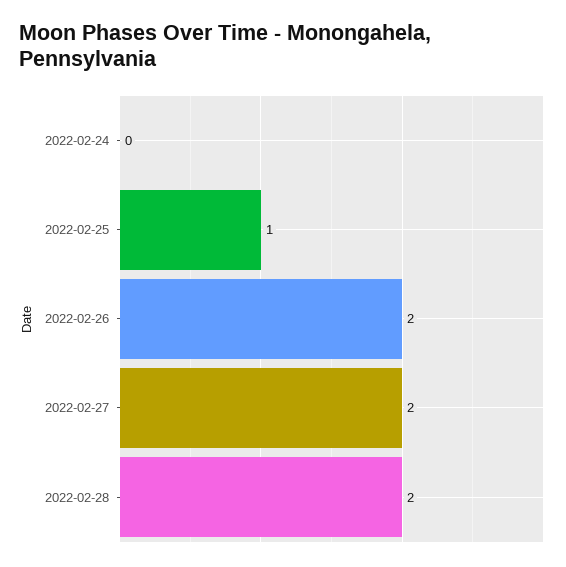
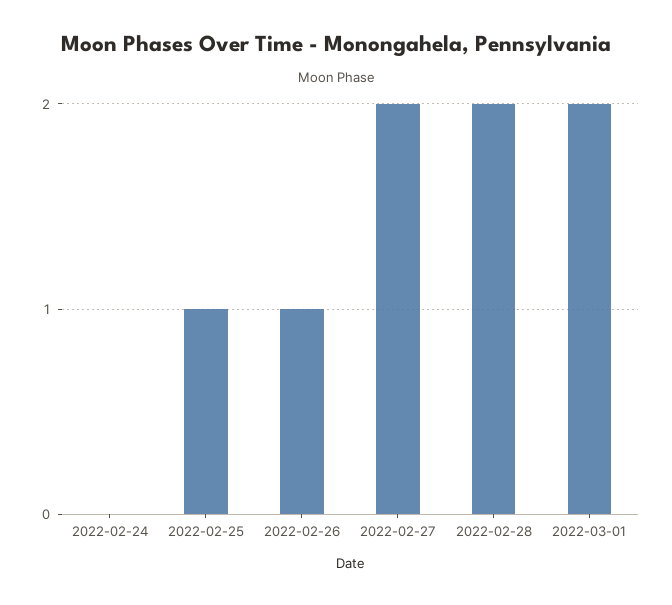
2022-02-26: 2 -> 1
2022-03-01: none -> 2

